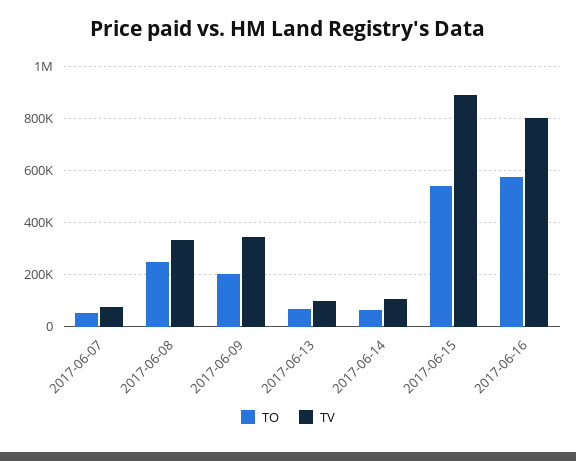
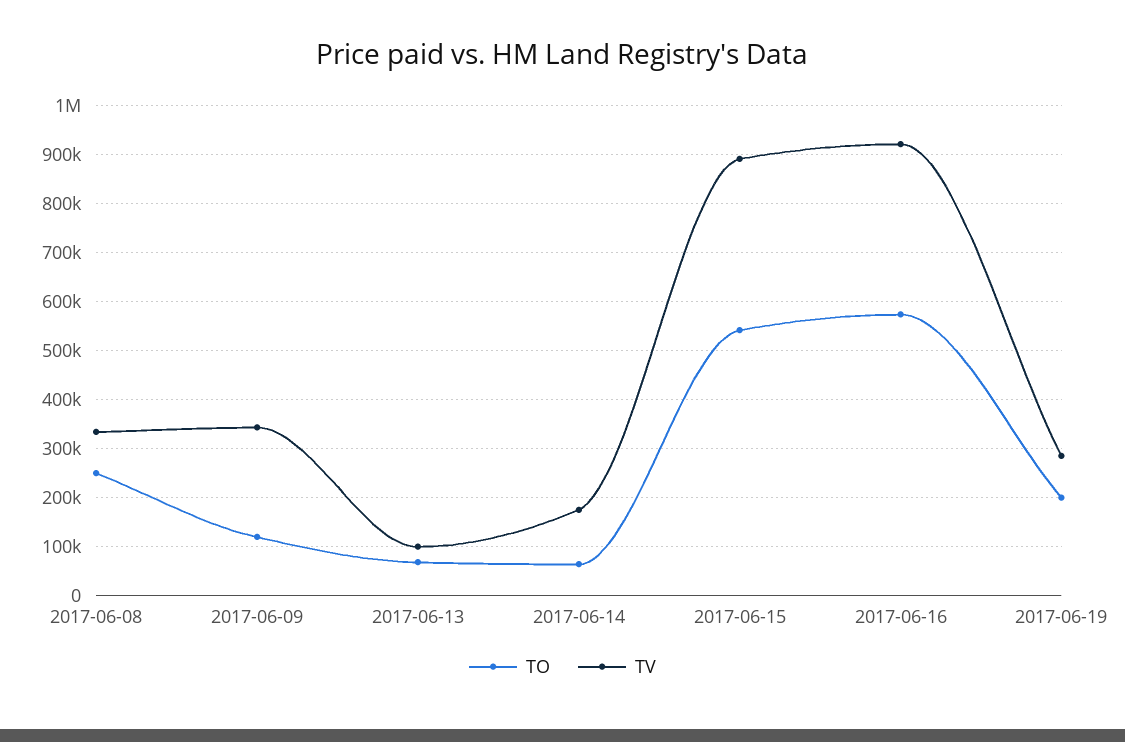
TO, 2017-06-07: 50000 -> none
TV, 2017-06-07: 75000 -> none
TO, 2017-06-09: 200000 -> 120000
TV, 2017-06-14: 100000 -> 180000
TV, 2017-06-16: 800000 -> 920000
TO, 2017-06-19: none -> 200000
TV, 2017-06-19: none -> 280000

